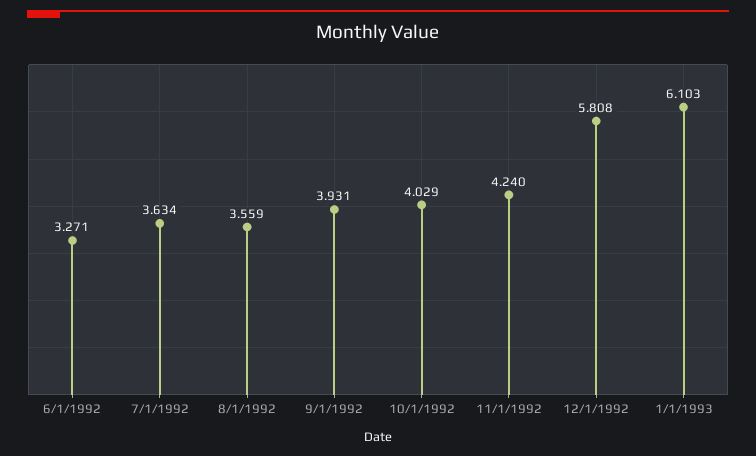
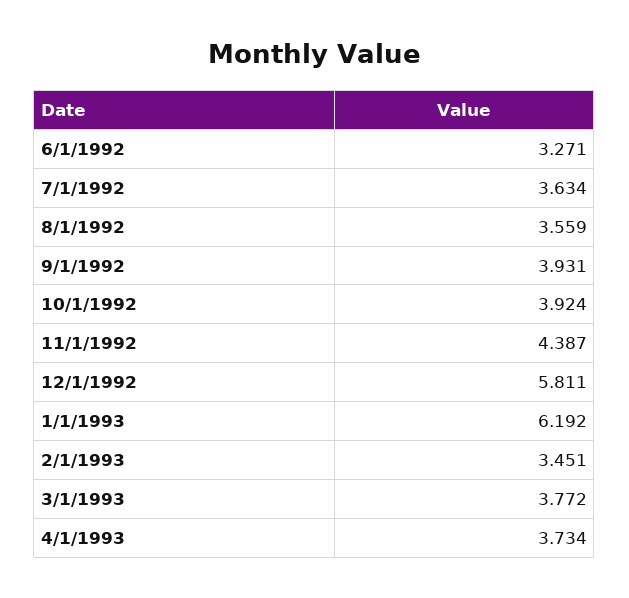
10/1/1992: 4.029 -> 3.924
11/1/1992: 4.24 -> 4.387
12/1/1992: 5.808 -> 5.811
1/1/1993: 6.103 -> 6.192
2/1/1993: none -> 3.451
3/1/1993: none -> 3.772
4/1/1993: none -> 3.734

